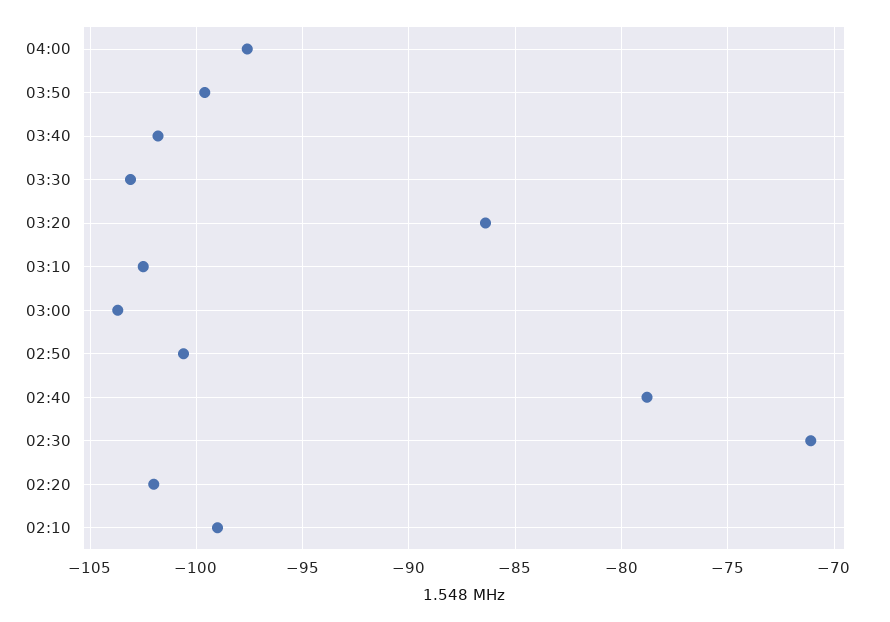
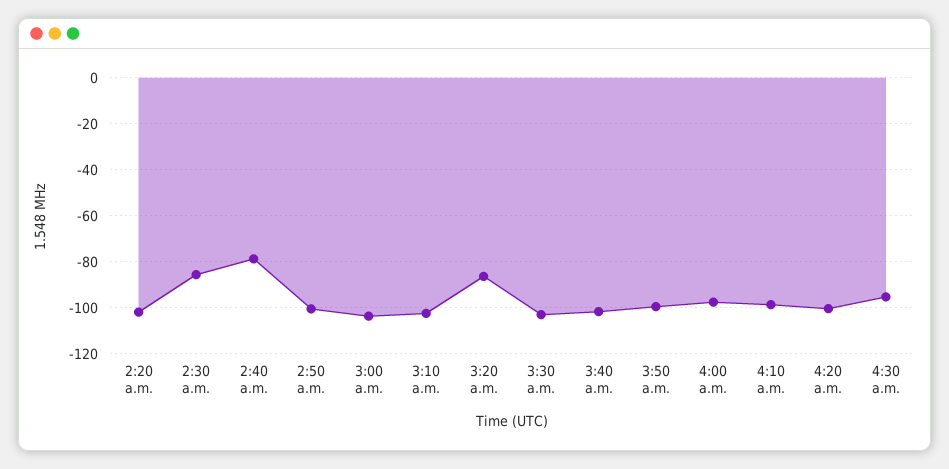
02:30: -71 -> -85
02:10: -99 -> none
4:10 a.m.: none -> -100
4:20 a.m.: none -> -100
4:30 a.m.: none -> -95

